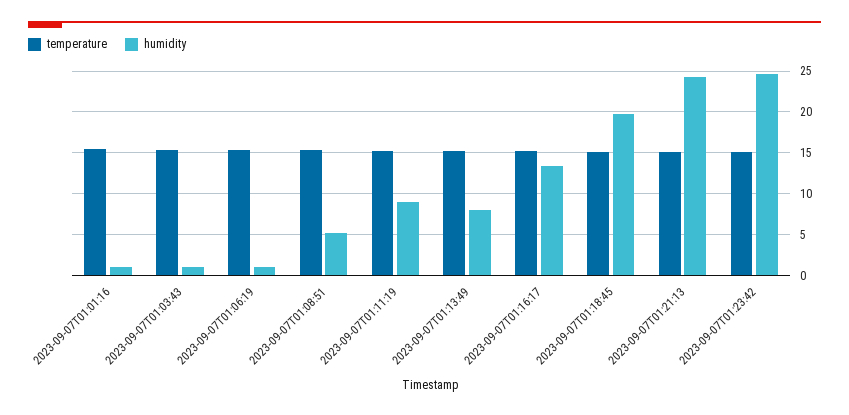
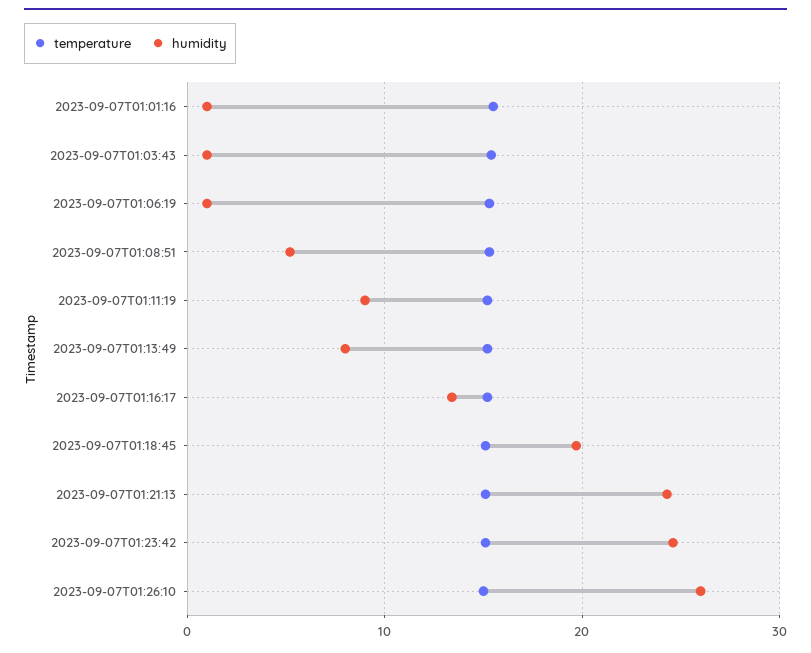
temperature, 2023-09-07T01:26:10: none -> 15
humidity, 2023-09-07T01:26:10: none -> 26

